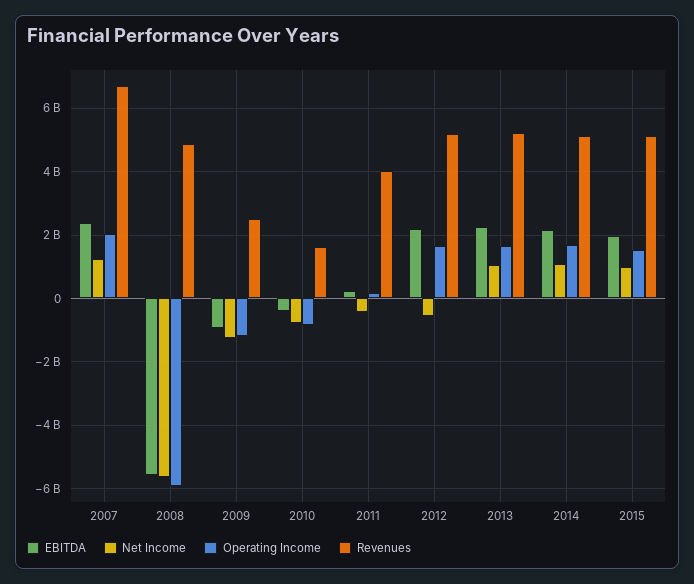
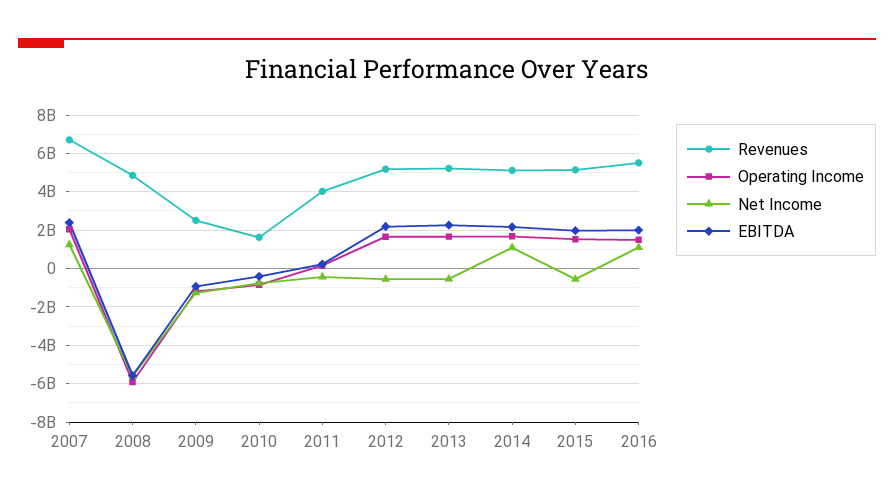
Net Income, 2013: 1000000000 -> -500000000
Net Income, 2015: 1000000000 -> -500000000
Revenues, 2016: none -> 5500000000
Operating Income, 2016: none -> 1500000000
Net Income, 2016: none -> 1000000000
EBITDA, 2016: none -> 2000000000

